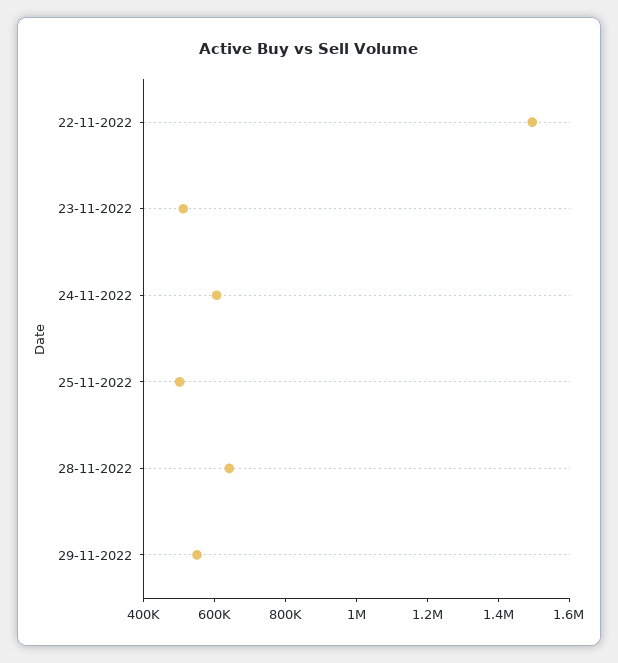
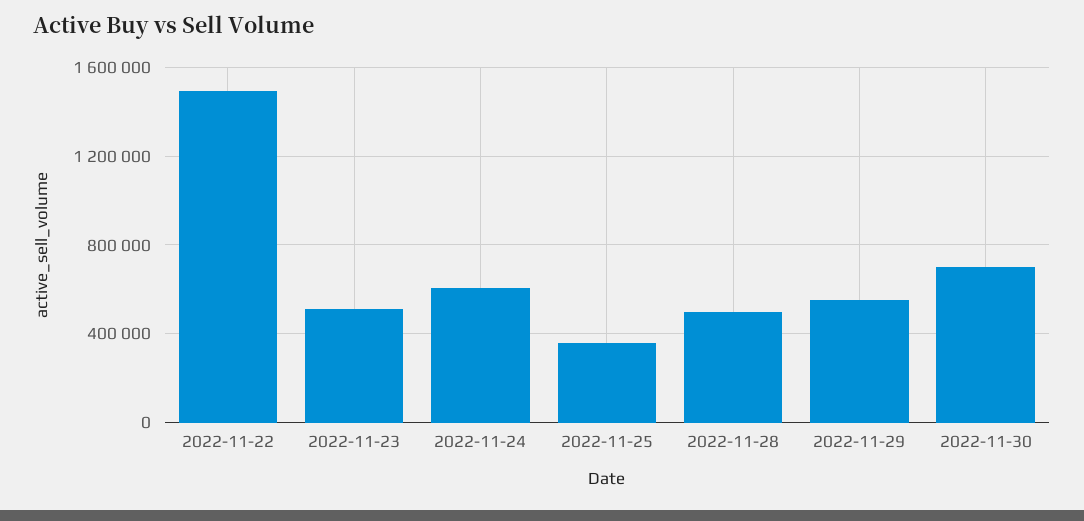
25-11-2022: 500000 -> 350000
28-11-2022: 650000 -> 500000
2022-11-30: none -> 700000

